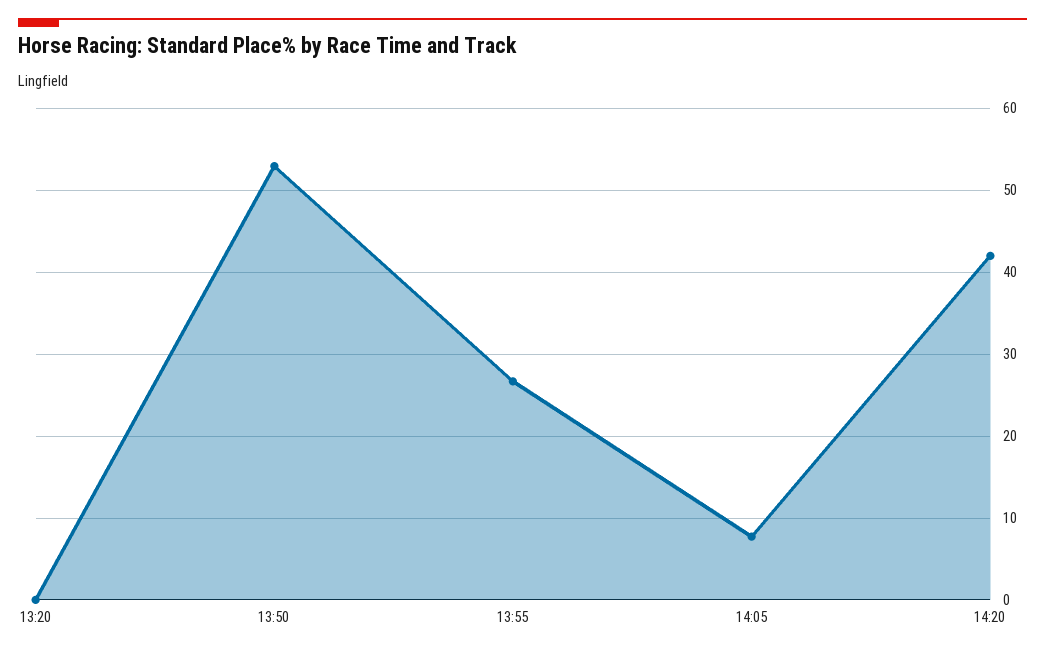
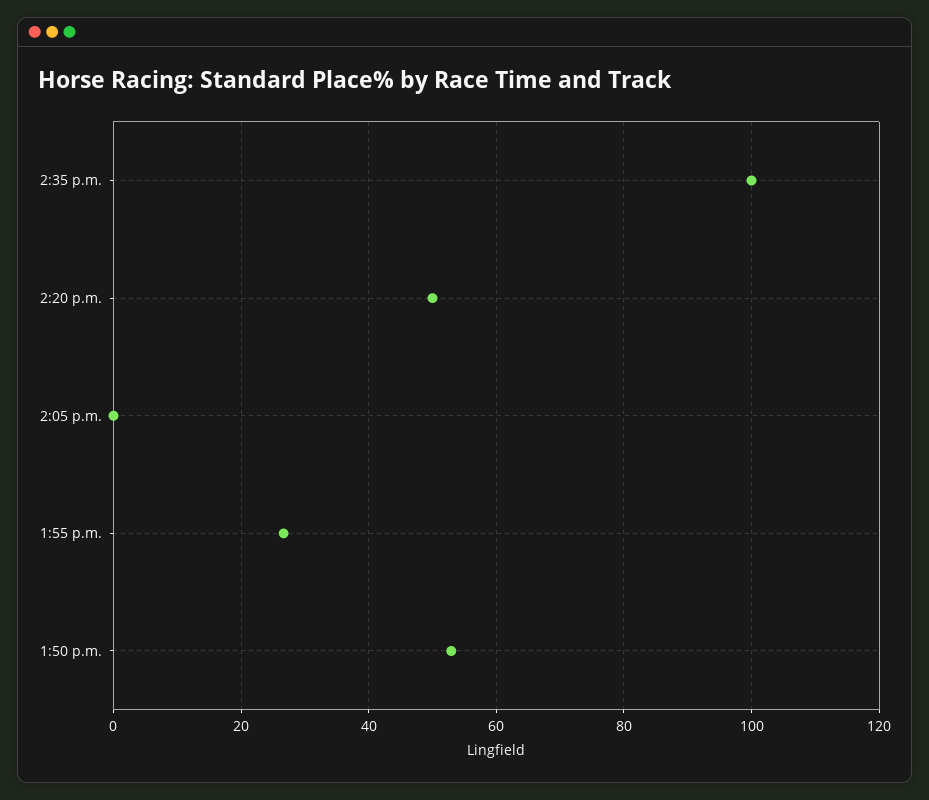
13:20: 0 -> none
14:05: 8 -> 0
14:20: 42 -> 50
2:35 p.m.: none -> 100

